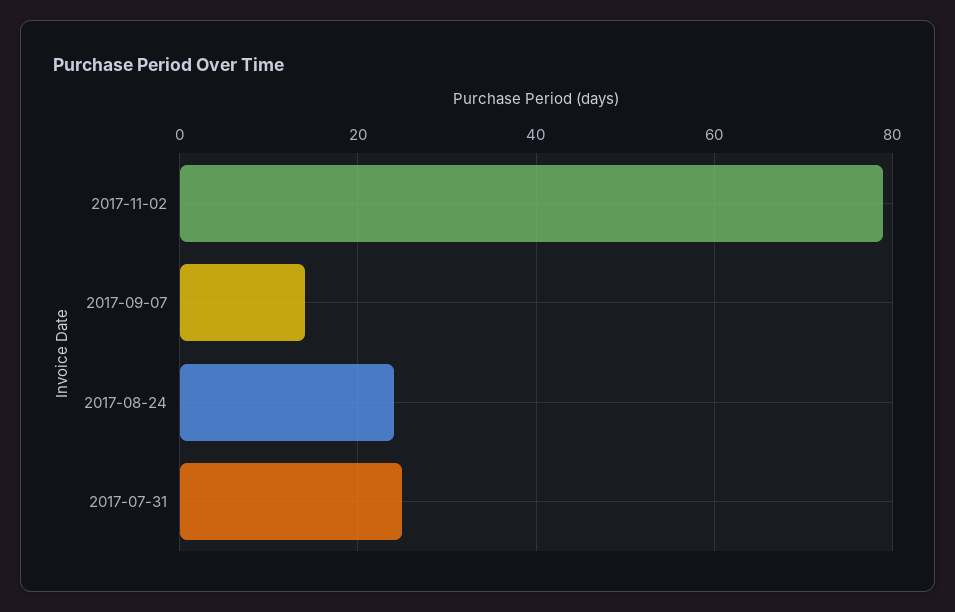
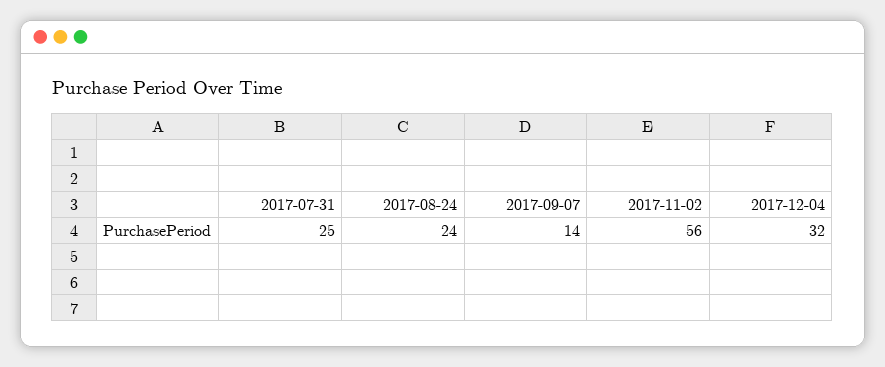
2017-11-02: 80 -> 56
2017-12-04: none -> 32

